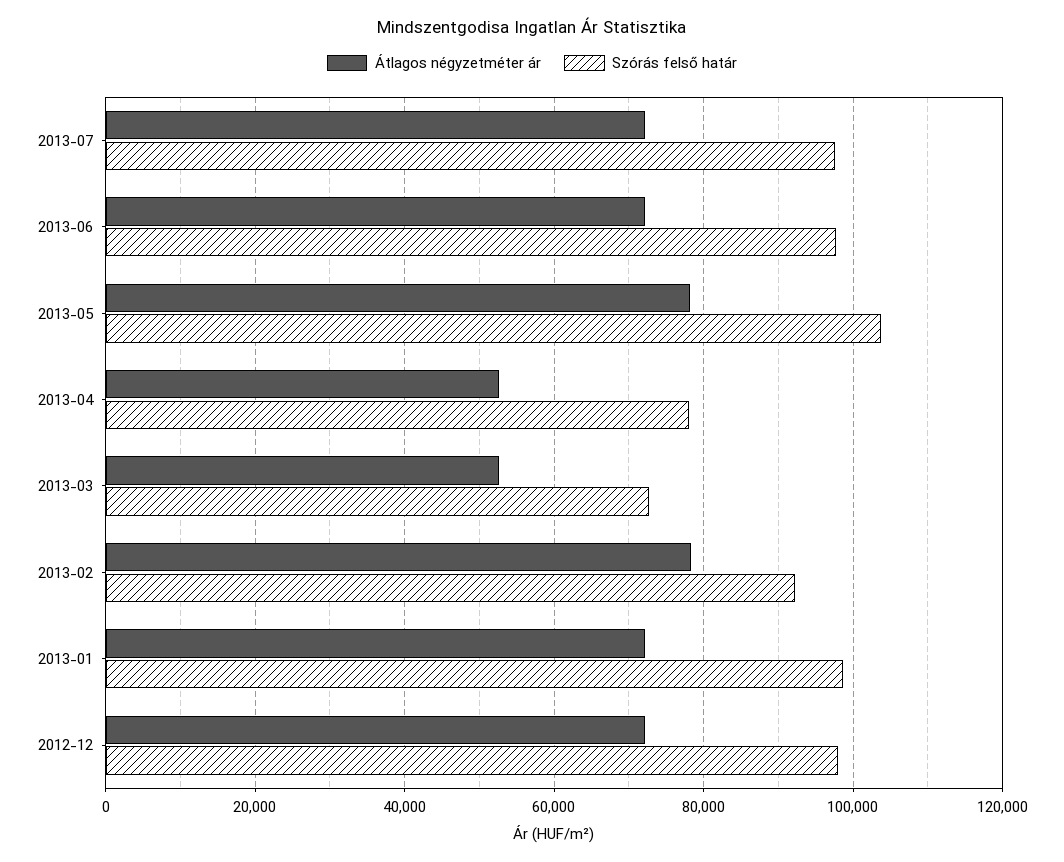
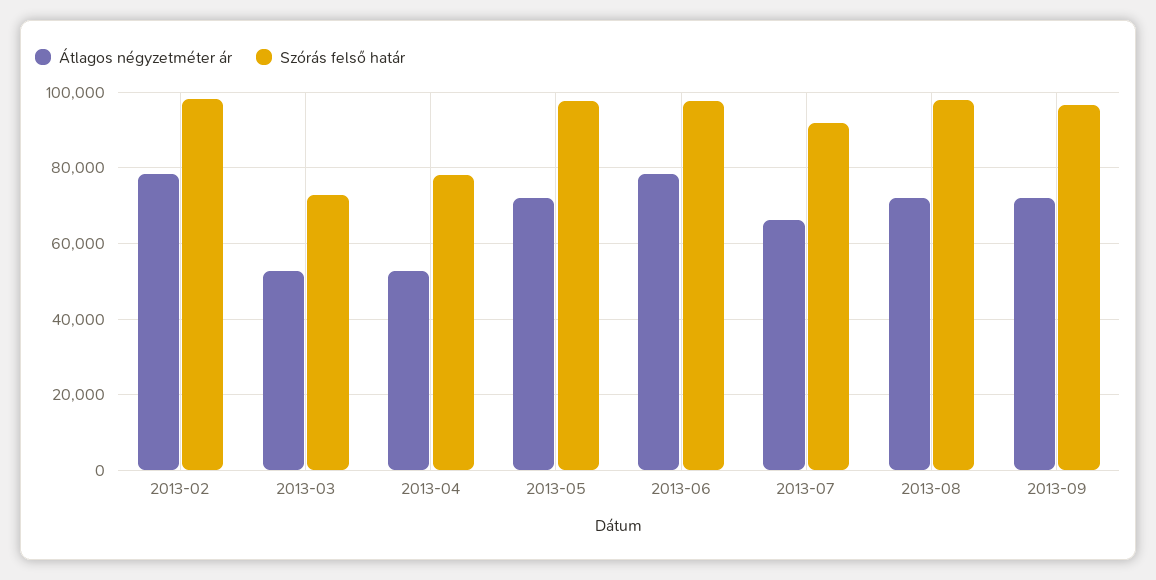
Átlagos négyzetméter ár, 2013-07: 72000 -> 66000
Szórás felső határ, 2013-07: 98000 -> 92000
Átlagos négyzetméter ár, 2013-06: 72000 -> 78000
Átlagos négyzetméter ár, 2013-05: 78000 -> 72000
Szórás felső határ, 2013-05: 104000 -> 98000
Szórás felső határ, 2013-02: 92000 -> 98000
Átlagos négyzetméter ár, 2013-01: 72000 -> none
Szórás felső határ, 2013-01: 98000 -> none
Átlagos négyzetméter ár, 2012-12: 72000 -> none
Szórás felső határ, 2012-12: 98000 -> none
Átlagos négyzetméter ár, 2013-08: none -> 72000
Szórás felső határ, 2013-08: none -> 98000
Átlagos négyzetméter ár, 2013-09: none -> 72000
Szórás felső határ, 2013-09: none -> 96000

